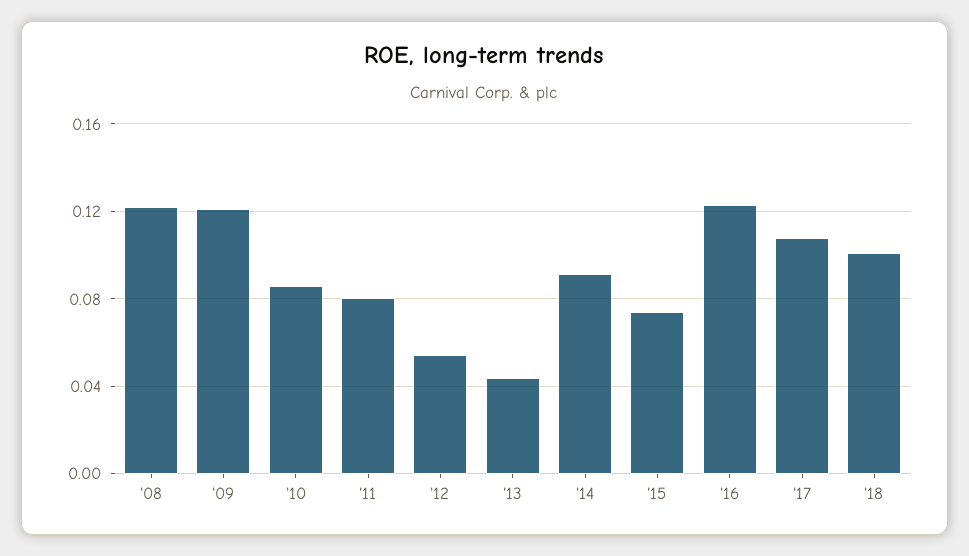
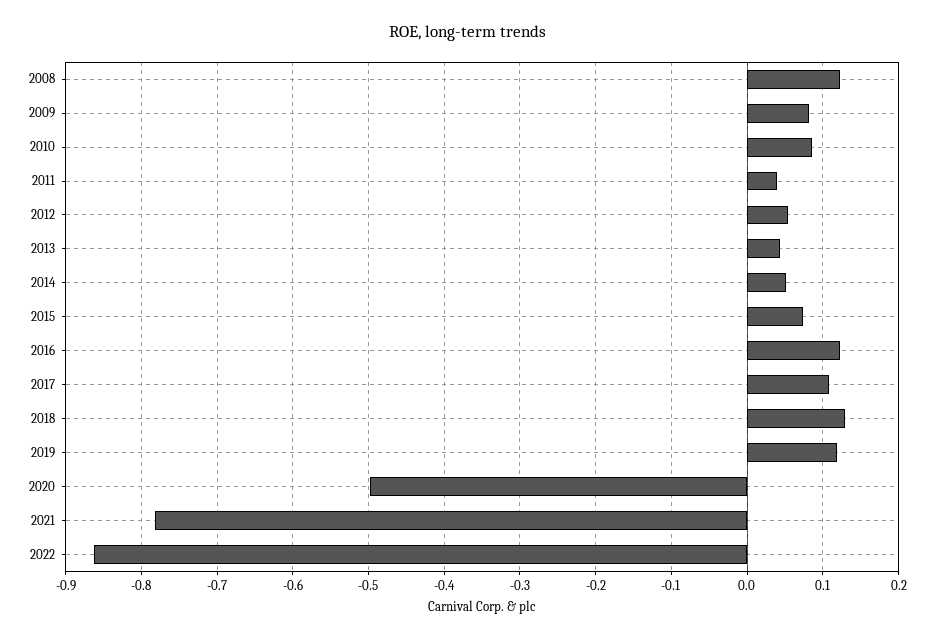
'09: 0.12 -> 0.08
'11: 0.08 -> 0.04
'14: 0.09 -> 0.05
'18: 0.1 -> 0.13
2019: none -> 0.12
2020: none -> -0.5
2021: none -> -0.78
2022: none -> -0.86

